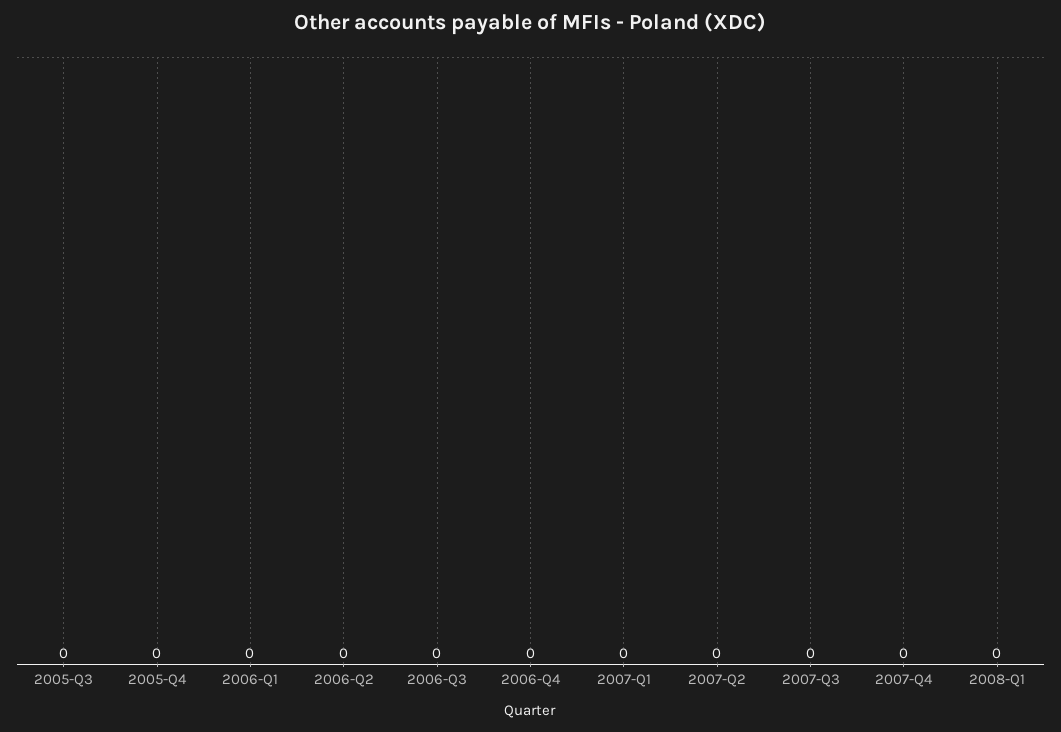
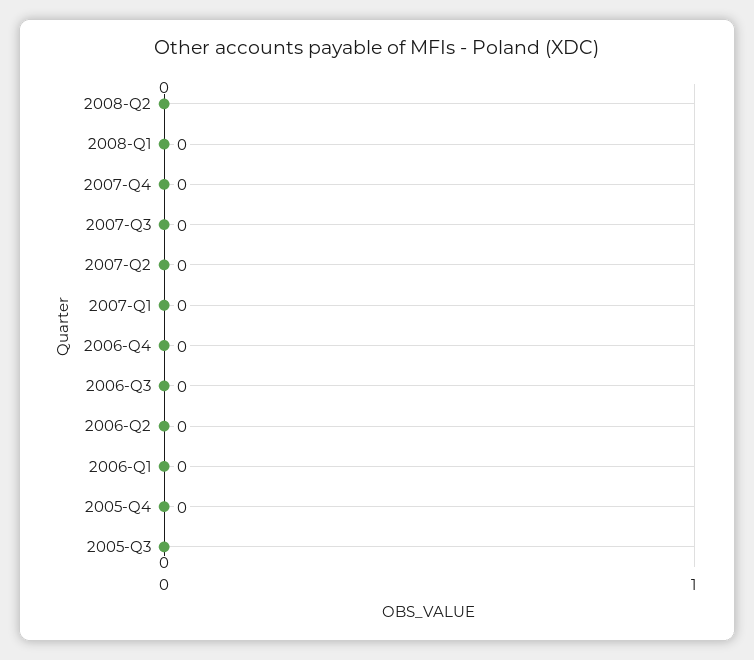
2008-Q2: none -> 0

